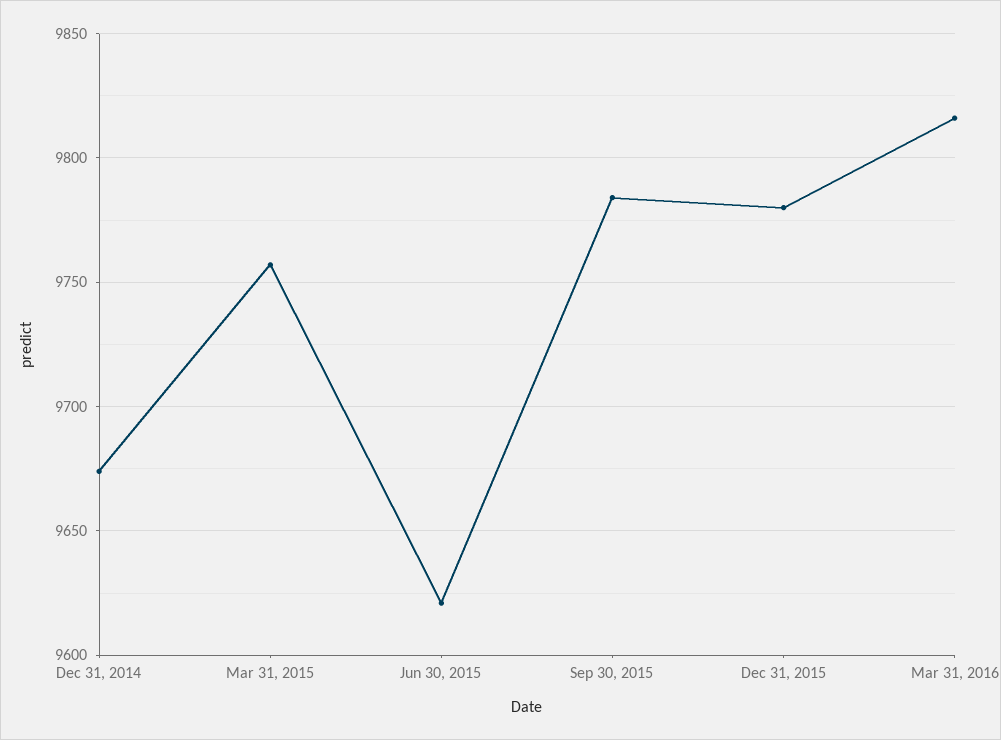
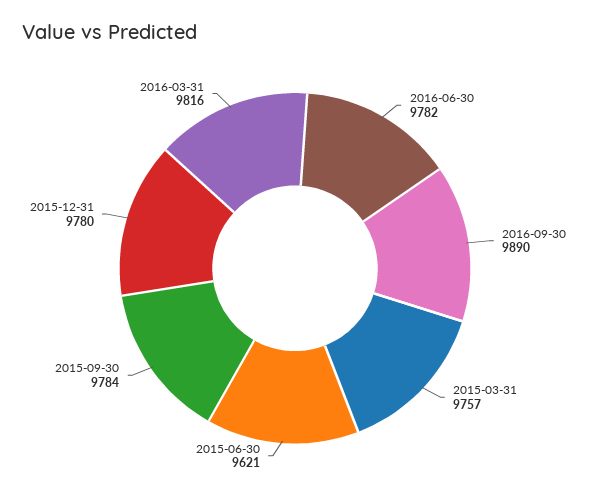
Dec 31, 2014: 9675 -> none
2016-06-30: none -> 9782
2016-09-30: none -> 9890

